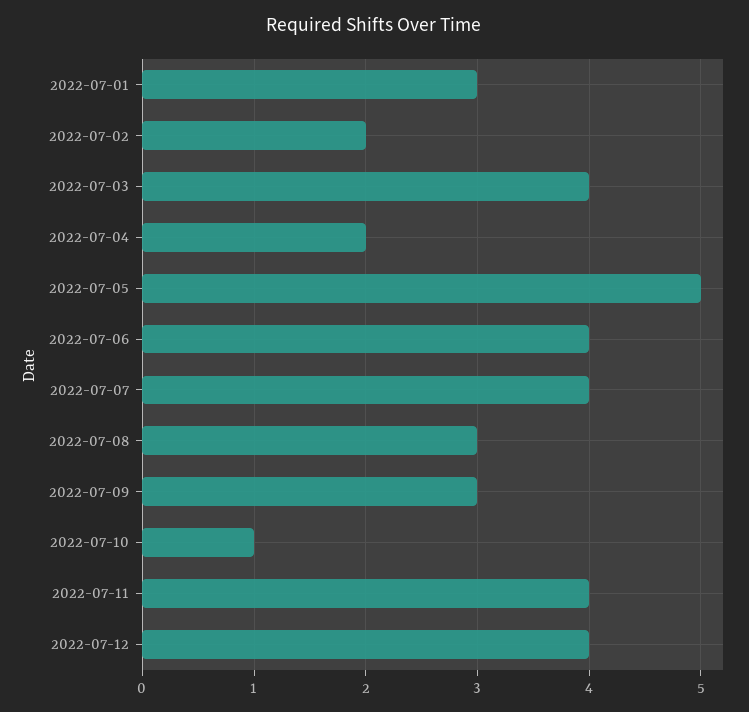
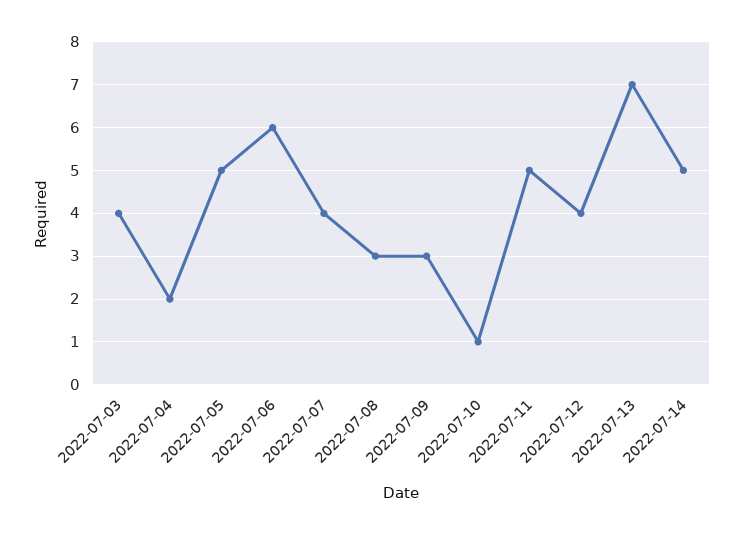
2022-07-01: 3 -> none
2022-07-02: 2 -> none
2022-07-06: 4 -> 6
2022-07-11: 4 -> 5
2022-07-13: none -> 7
2022-07-14: none -> 5

